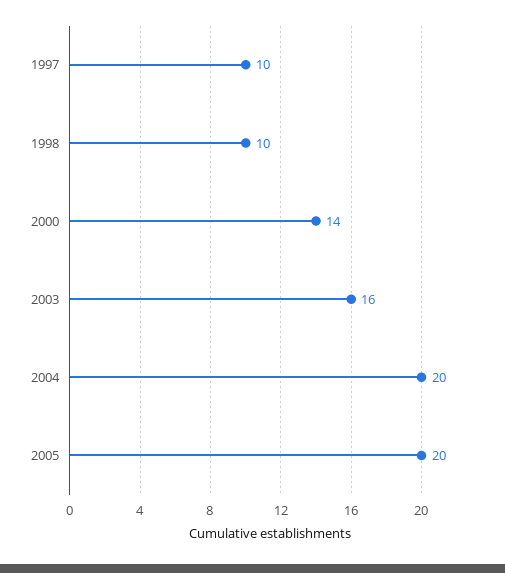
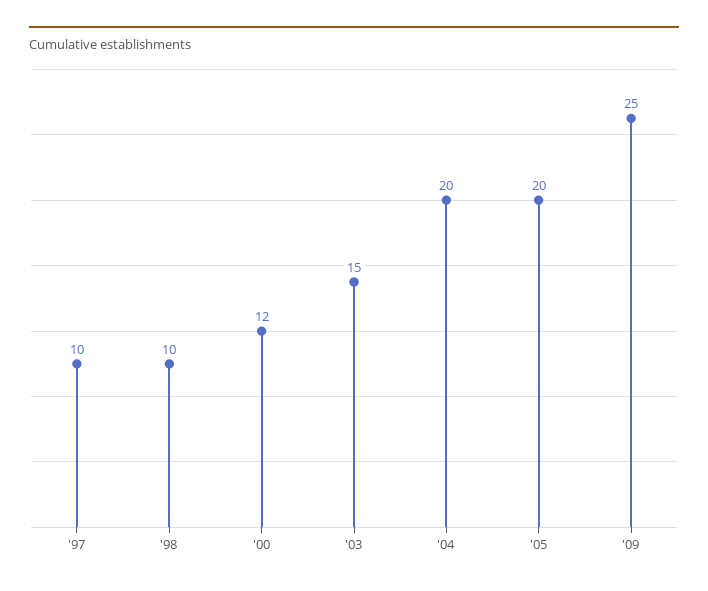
2000: 14 -> 12
2003: 16 -> 15
'09: none -> 25

